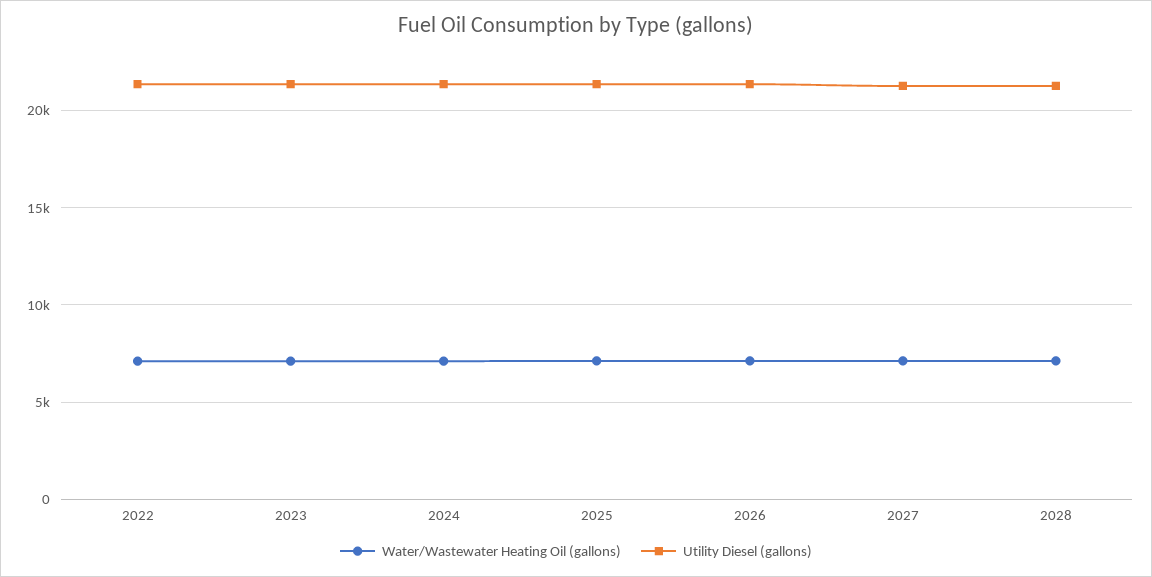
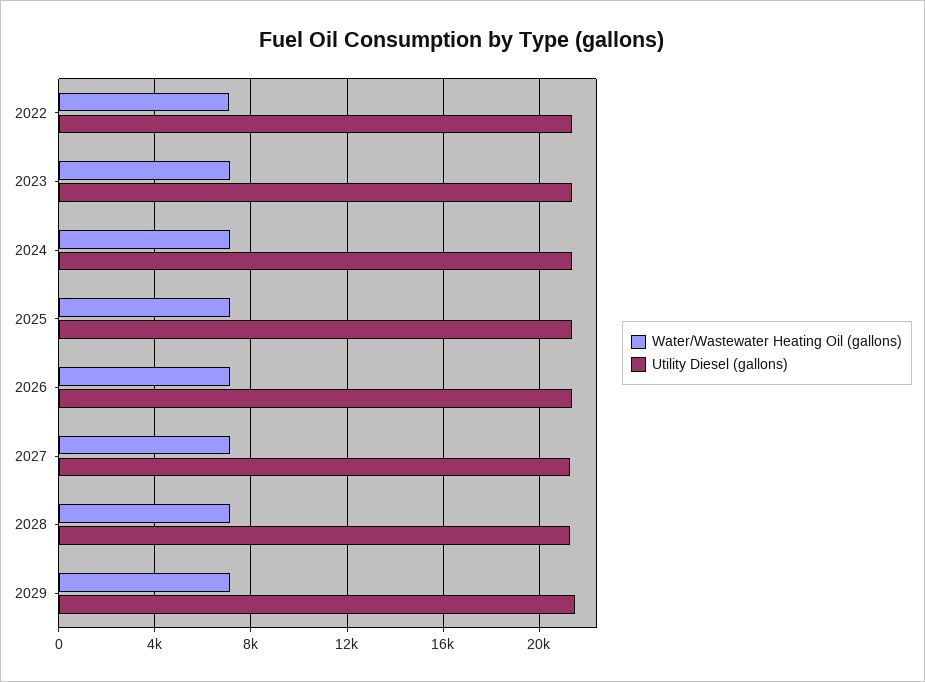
Water/Wastewater Heating Oil (gallons), 2029: none -> 7000
Utility Diesel (gallons), 2029: none -> 21500

